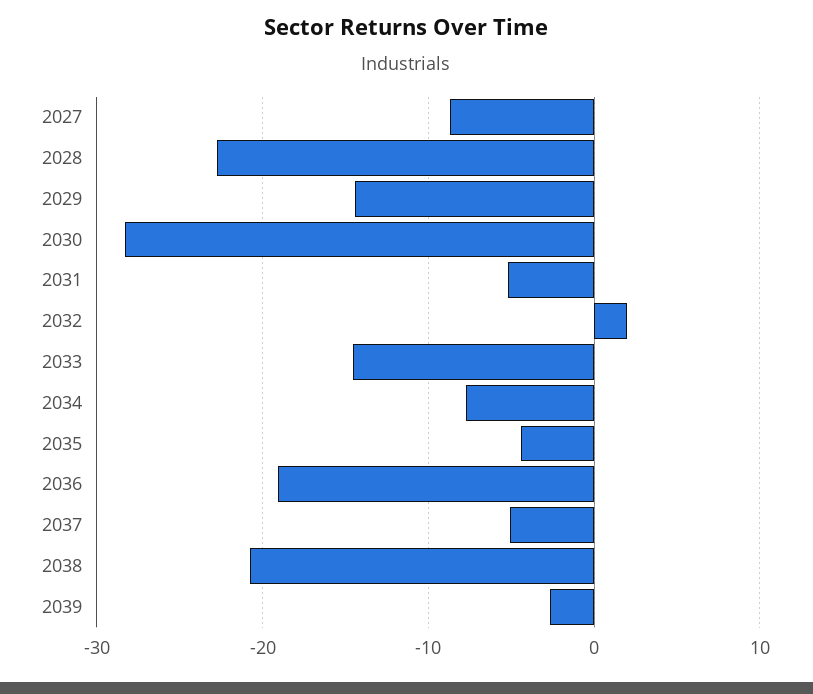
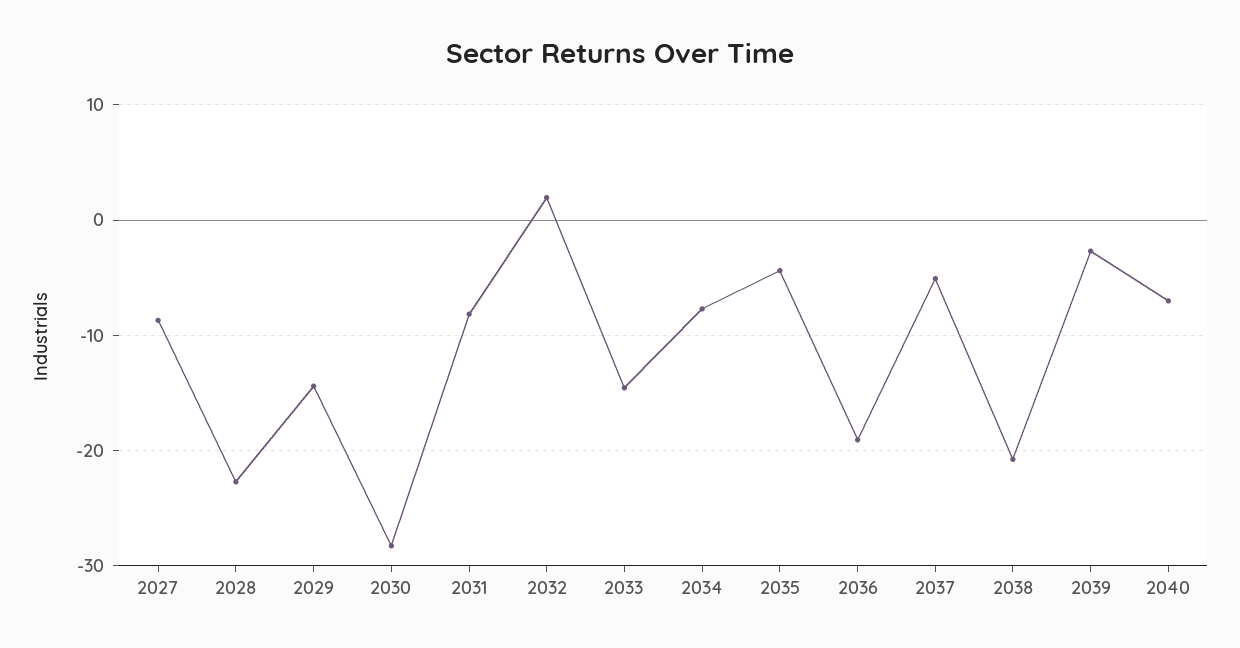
2031: -5 -> -8
2040: none -> -7

